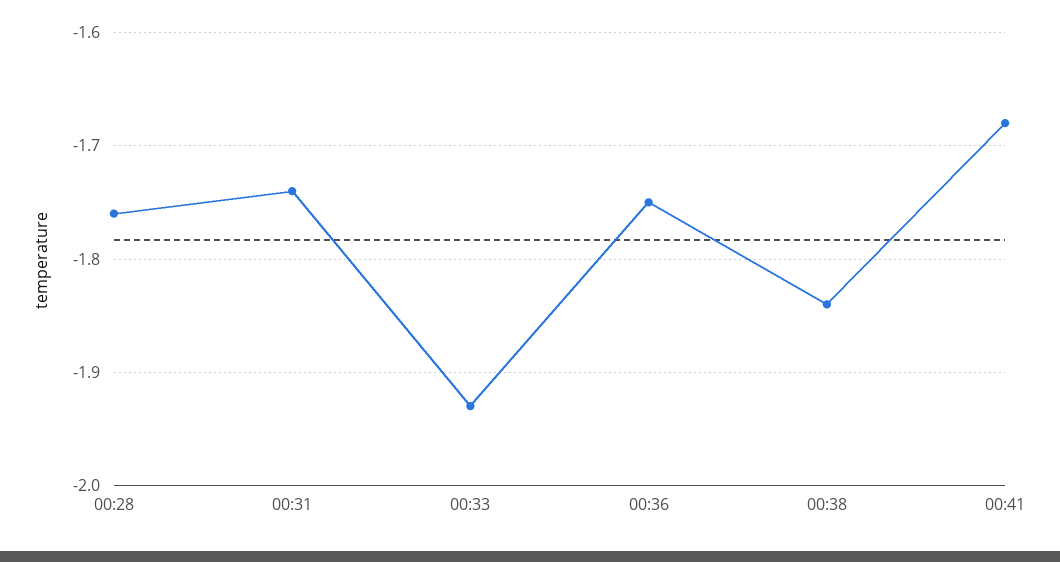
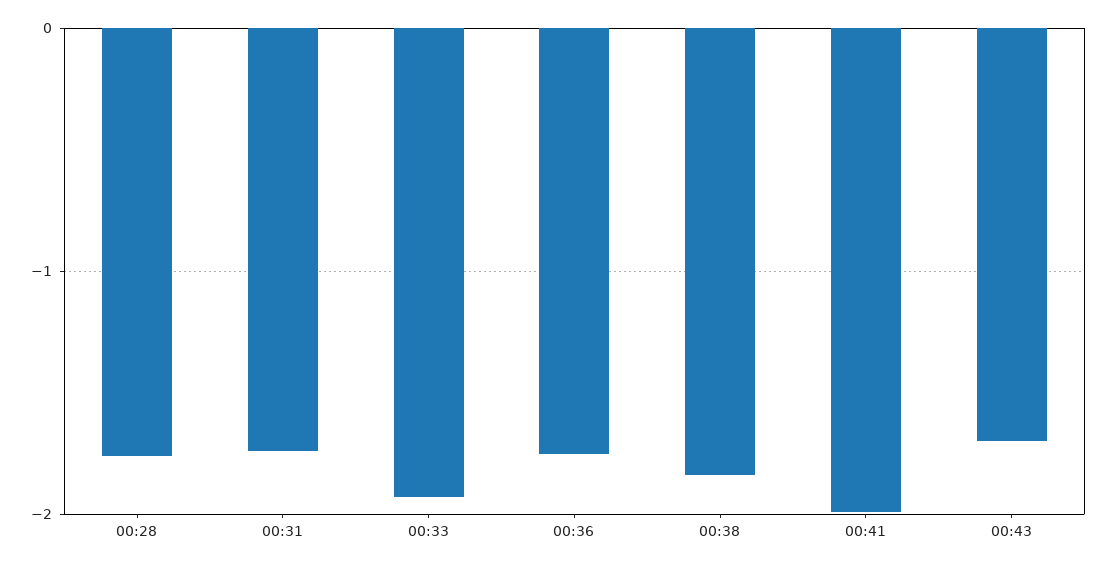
00:41: -1.68 -> -2
00:43: none -> -1.7

